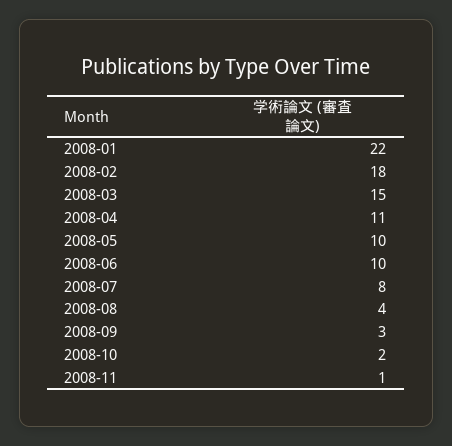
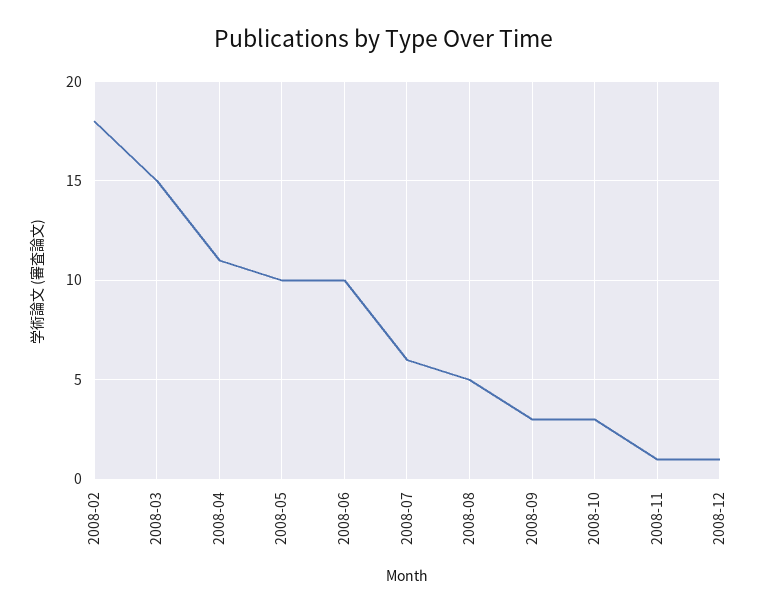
2008-01: 22 -> none
2008-07: 8 -> 6
2008-08: 4 -> 5
2008-10: 2 -> 3
2008-12: none -> 1

